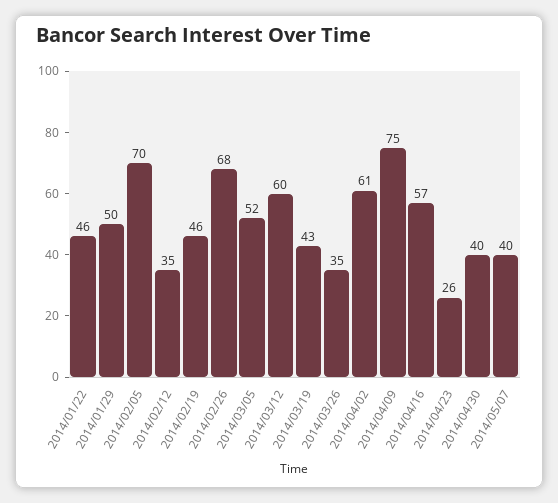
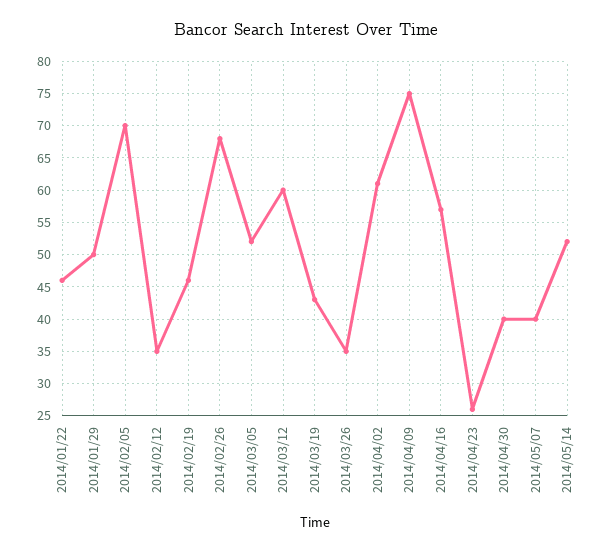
2014/05/14: none -> 52

